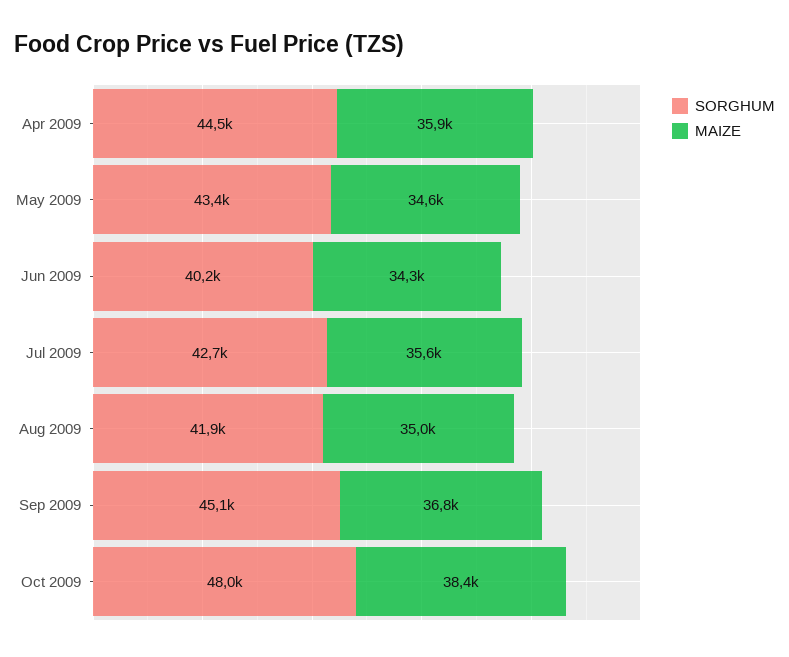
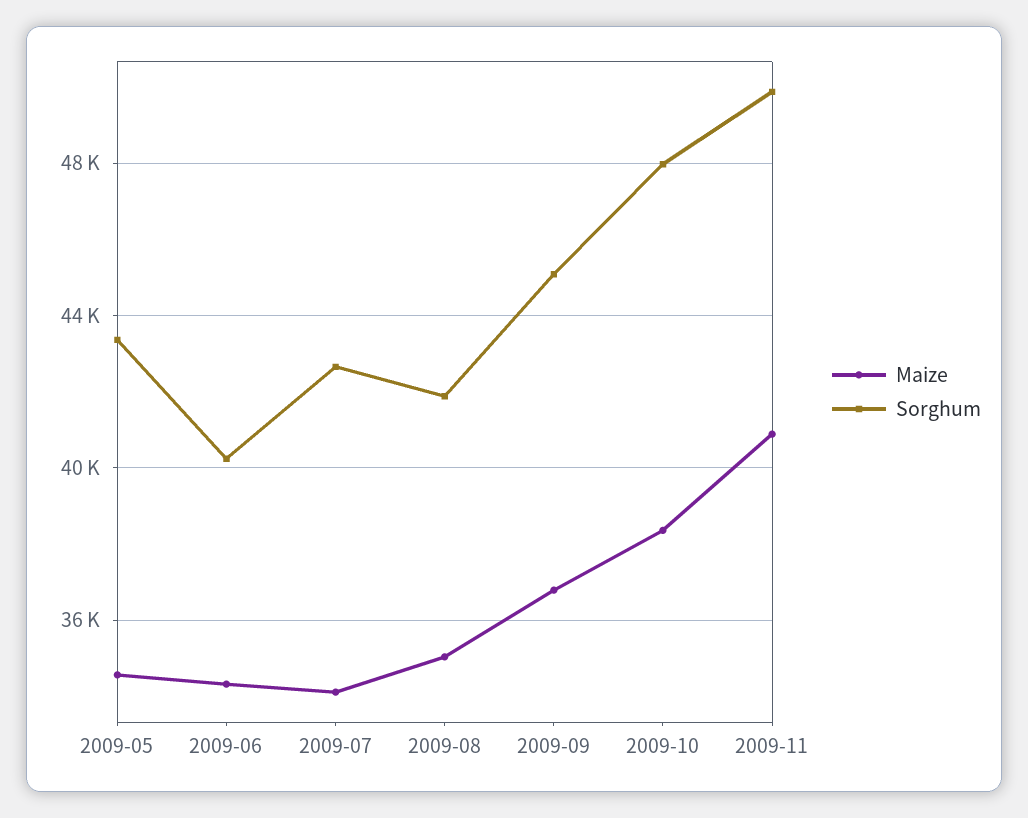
SORGHUM, Apr 2009: 44500 -> none
MAIZE, Apr 2009: 35900 -> none
MAIZE, Jul 2009: 35600 -> 34000
MAIZE, 2009-11: none -> 41000
SORGHUM, 2009-11: none -> 50000

